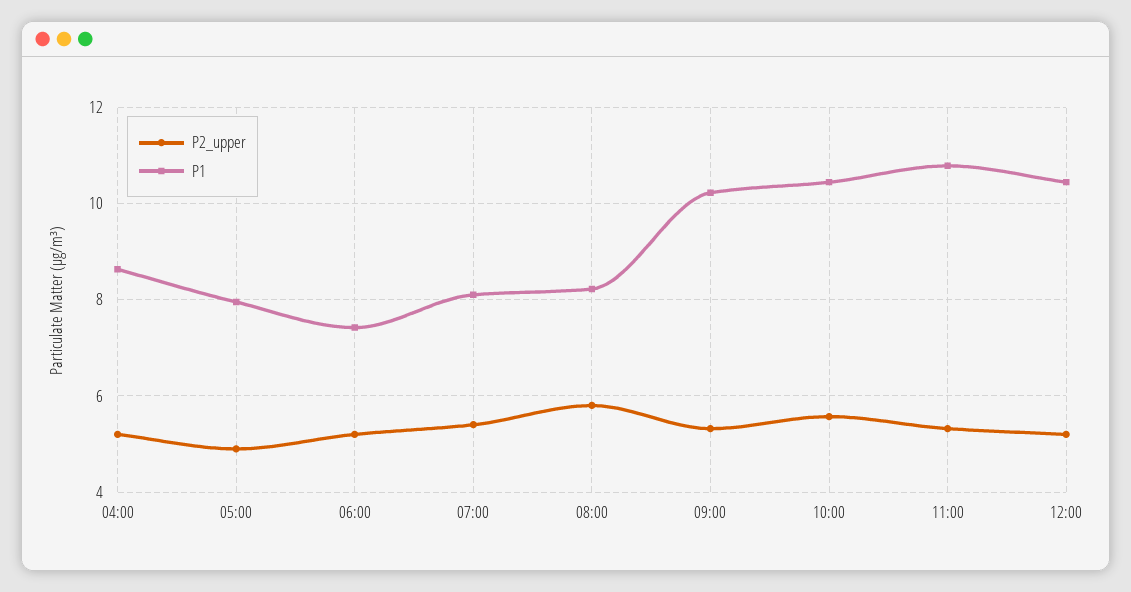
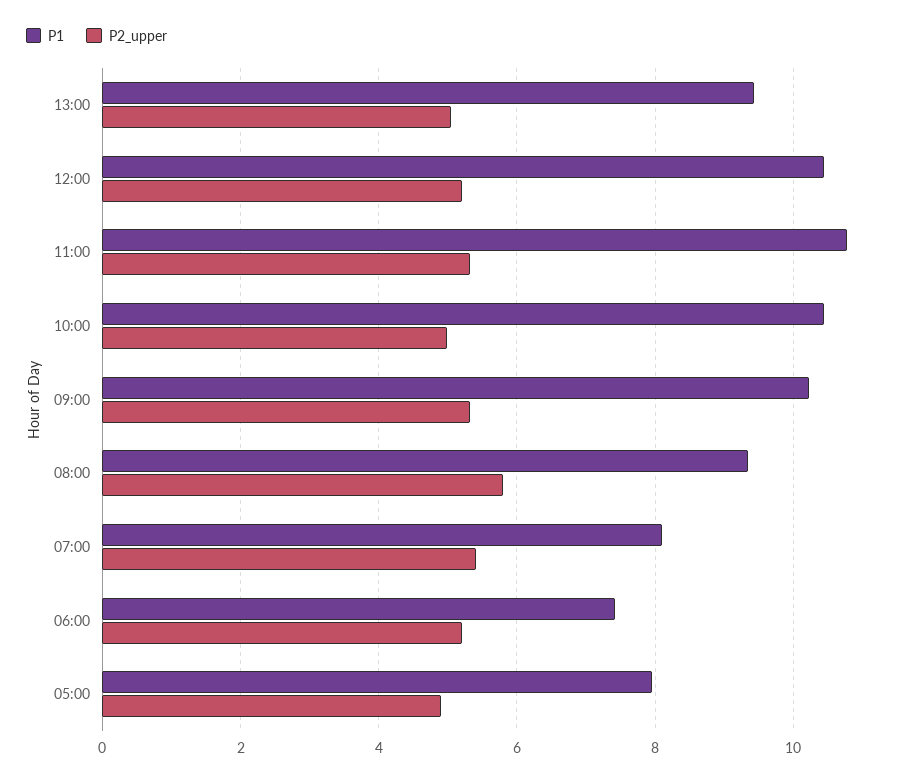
P2_upper, 04:00: 5.2 -> none
P1, 04:00: 8.6 -> none
P1, 08:00: 8.2 -> 9.4
P2_upper, 10:00: 5.6 -> 5
P1, 13:00: none -> 9.4
P2_upper, 13:00: none -> 5

